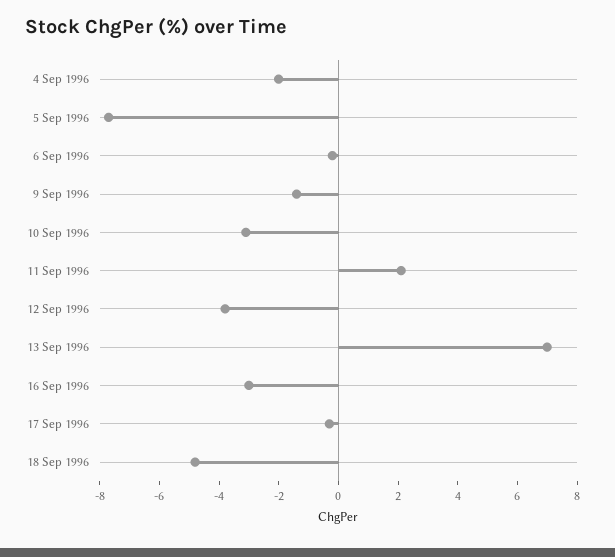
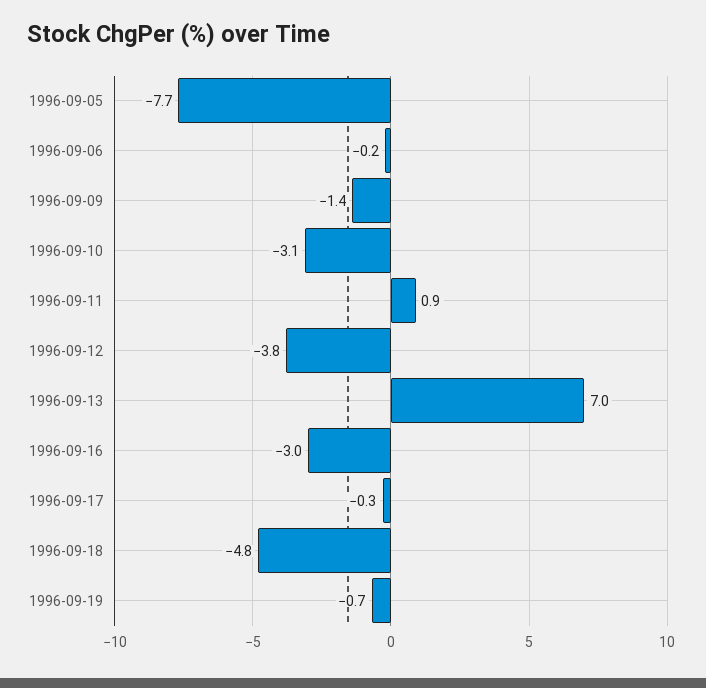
4 Sep 1996: -2 -> none
11 Sep 1996: 2 -> 0.9
1996-09-19: none -> -0.7

